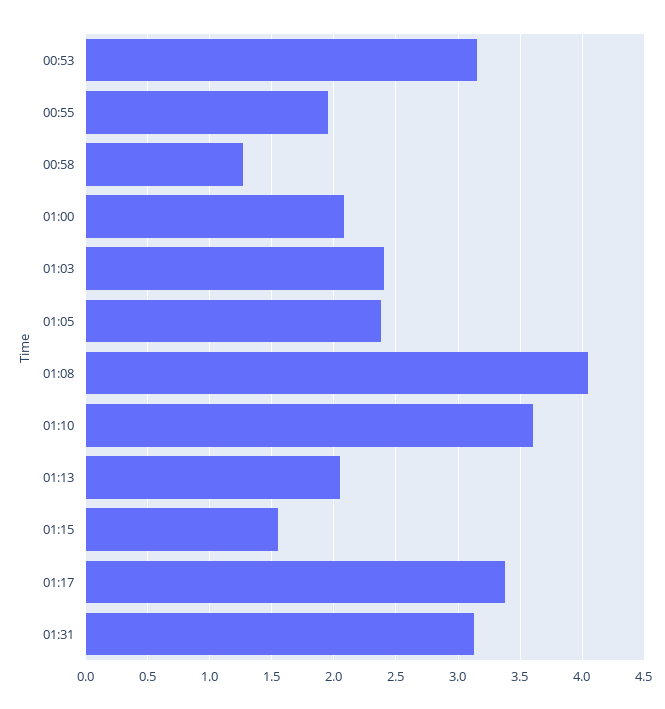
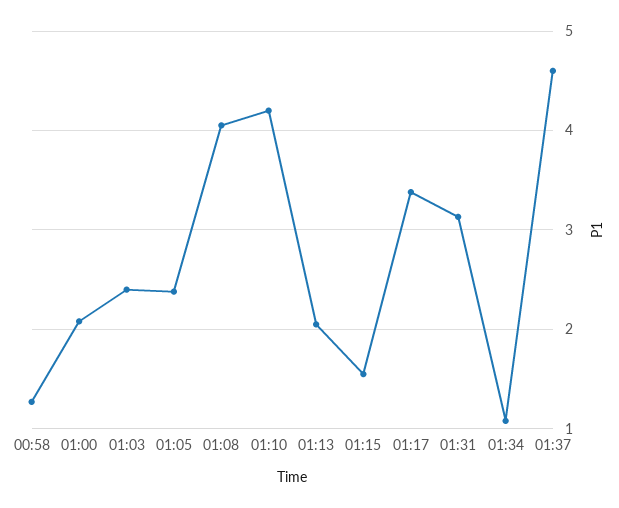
00:53: 3.15 -> none
00:55: 1.95 -> none
01:10: 3.6 -> 4.2
01:34: none -> 1.1
01:37: none -> 4.6

